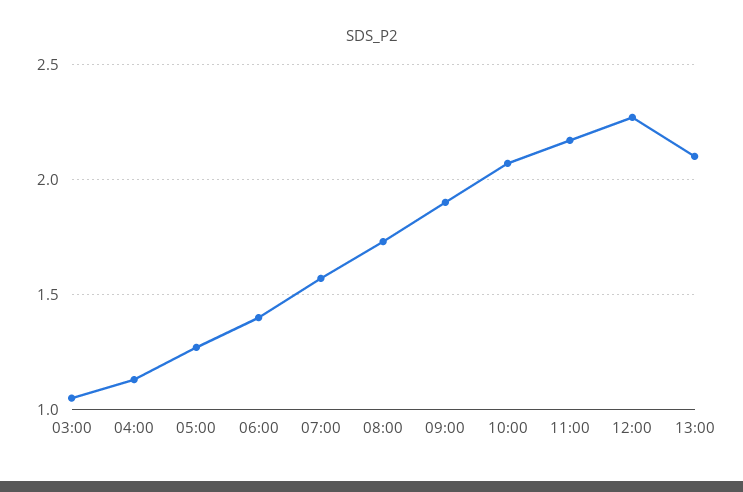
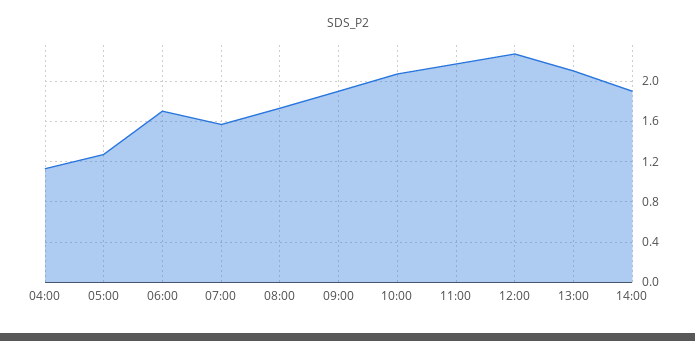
03:00: 1.05 -> none
06:00: 1.4 -> 1.7
14:00: none -> 1.9

